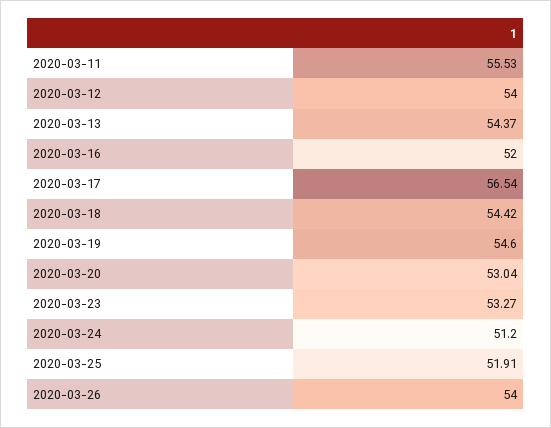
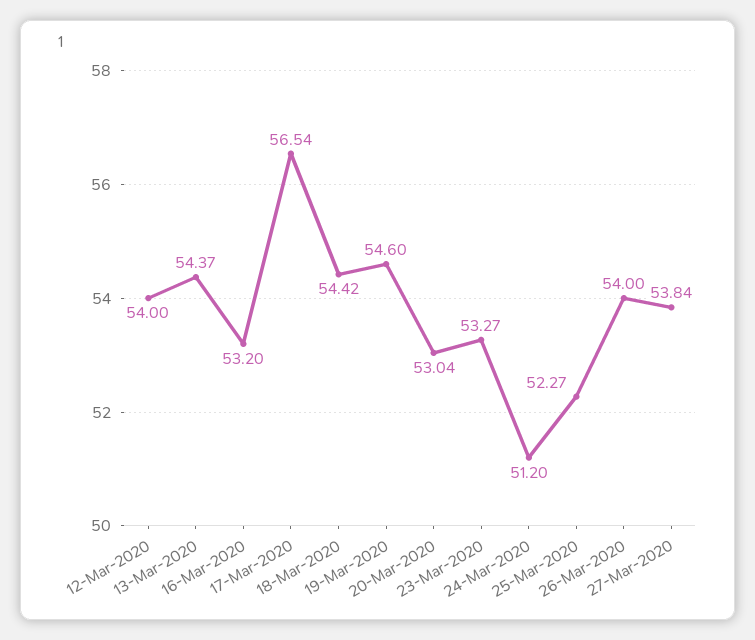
2020-03-11: 55.53 -> none
2020-03-16: 52 -> 53.2
2020-03-25: 51.91 -> 52.27
27-Mar-2020: none -> 53.84

